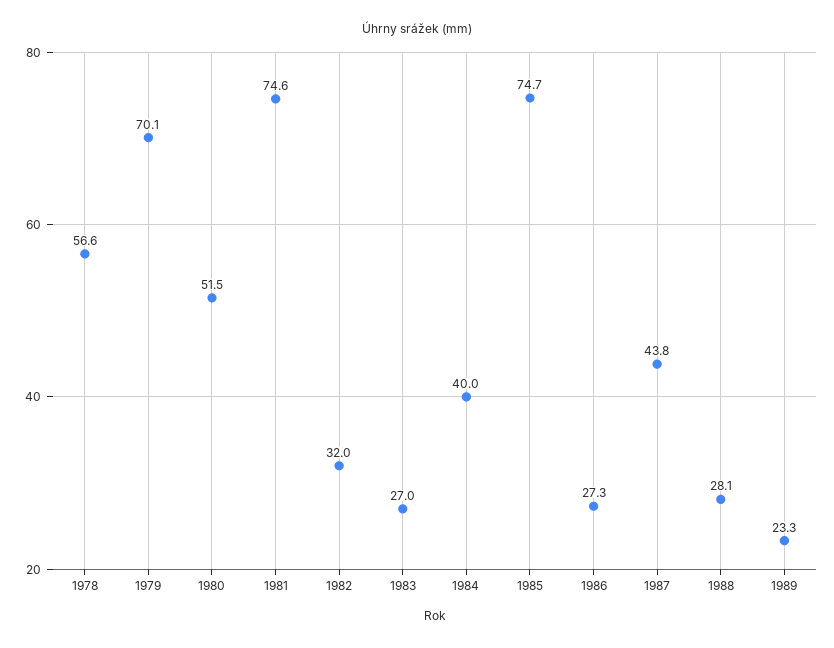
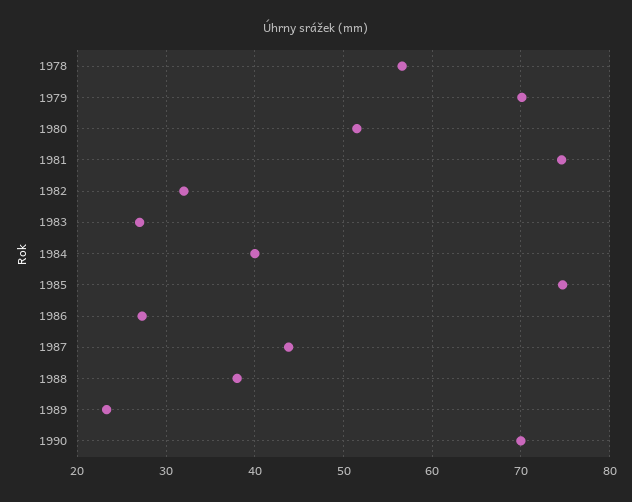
1988: 28.1 -> 38
1990: none -> 70

